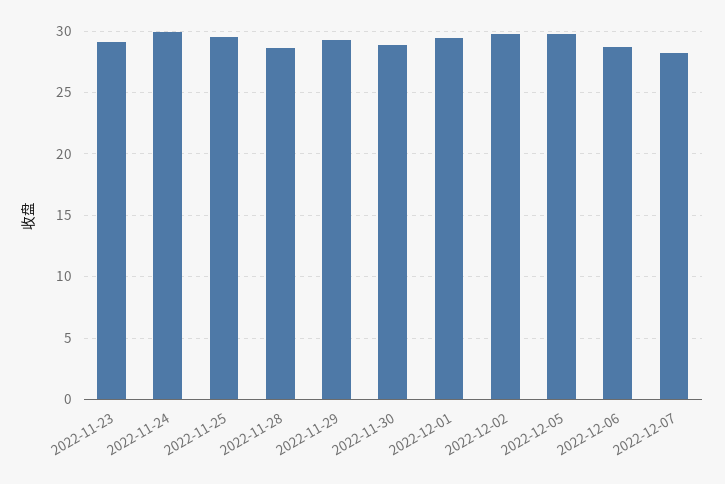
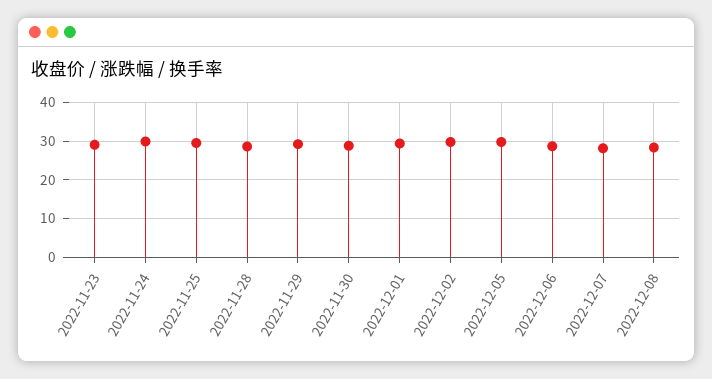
2022-12-08: none -> 28

